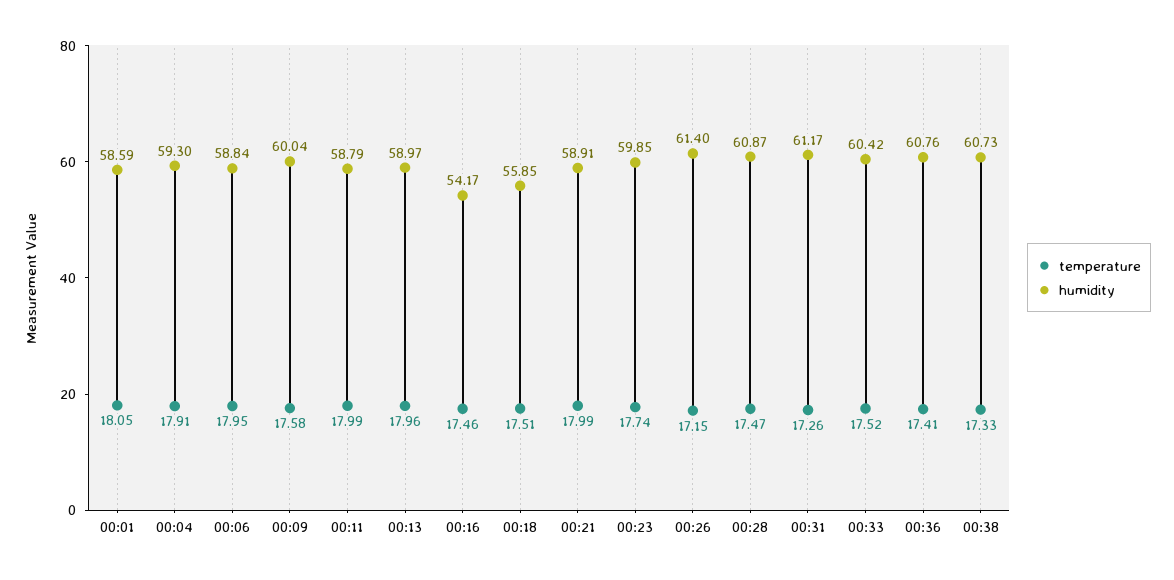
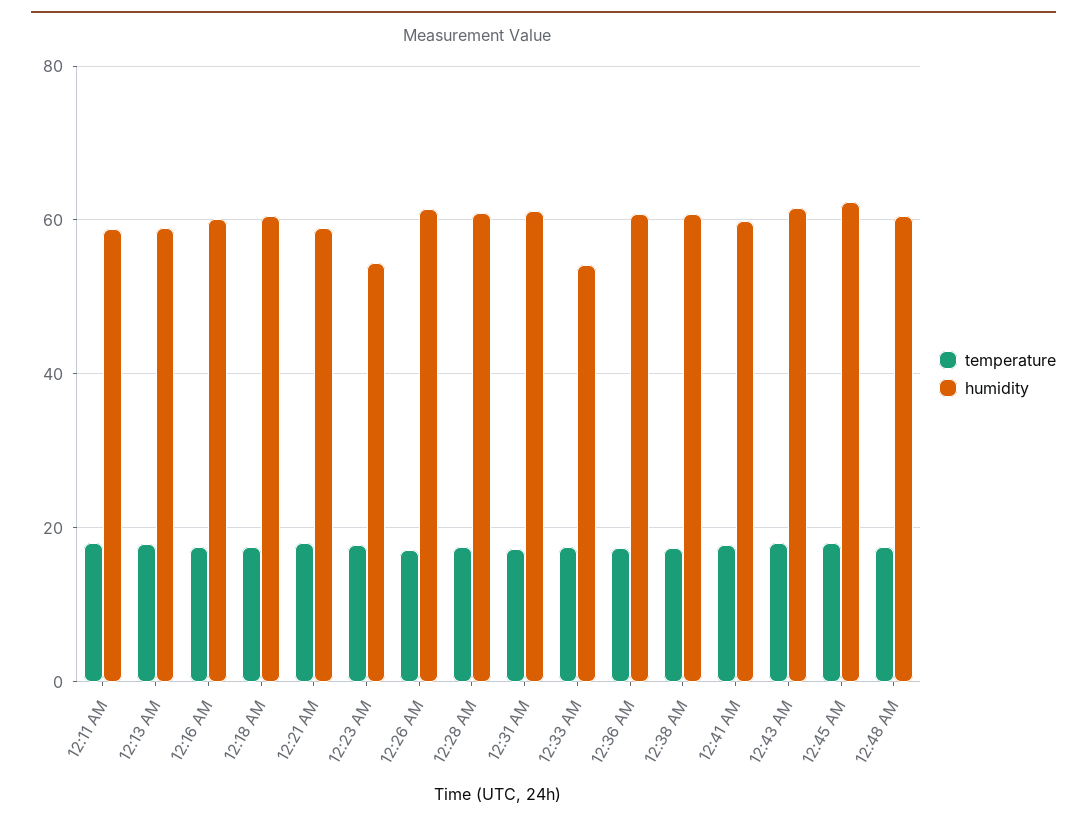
temperature, 00:01: 18.05 -> none
humidity, 00:01: 58.59 -> none
temperature, 00:04: 17.91 -> none
humidity, 00:04: 59.3 -> none
temperature, 00:06: 17.95 -> none
humidity, 00:06: 58.84 -> none
temperature, 00:09: 17.58 -> none
humidity, 00:09: 60.04 -> none
humidity, 00:16: 54.17 -> 60
humidity, 00:18: 55.85 -> 60
humidity, 00:23: 59.85 -> 54
humidity, 00:33: 60.42 -> 54
temperature, 12:41 AM: none -> 18
humidity, 12:41 AM: none -> 60
temperature, 12:43 AM: none -> 18
humidity, 12:43 AM: none -> 62
temperature, 12:45 AM: none -> 18
humidity, 12:45 AM: none -> 62
temperature, 12:48 AM: none -> 18
humidity, 12:48 AM: none -> 60

